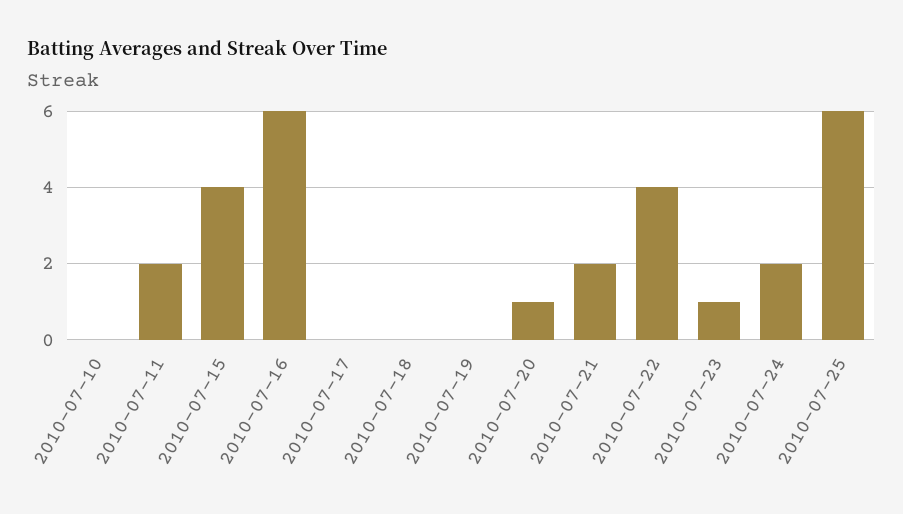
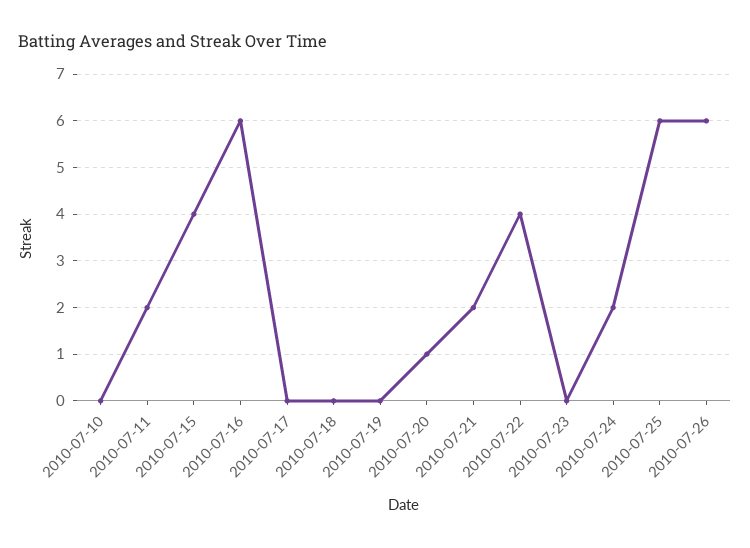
2010-07-23: 1 -> 0
2010-07-26: none -> 6

